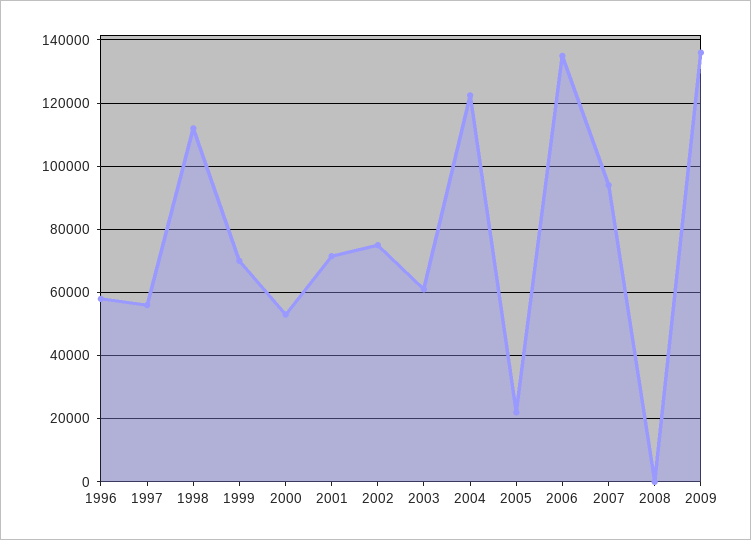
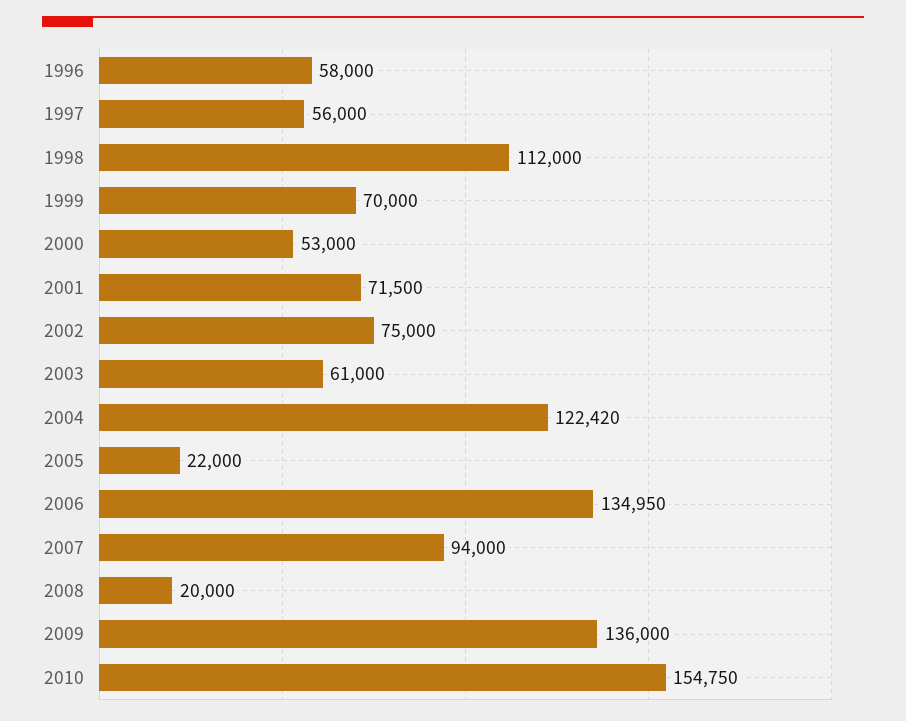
2008: 0 -> 20000
2010: none -> 154750

